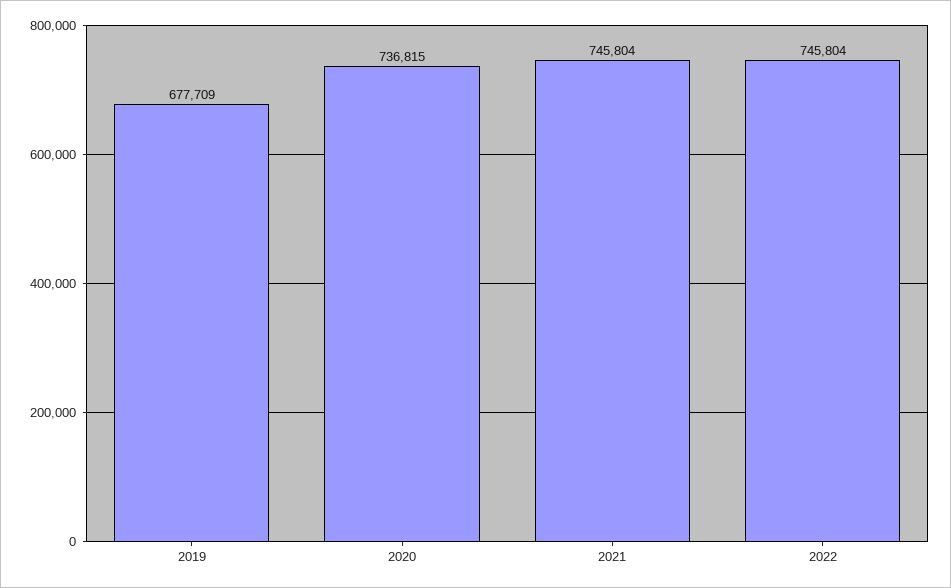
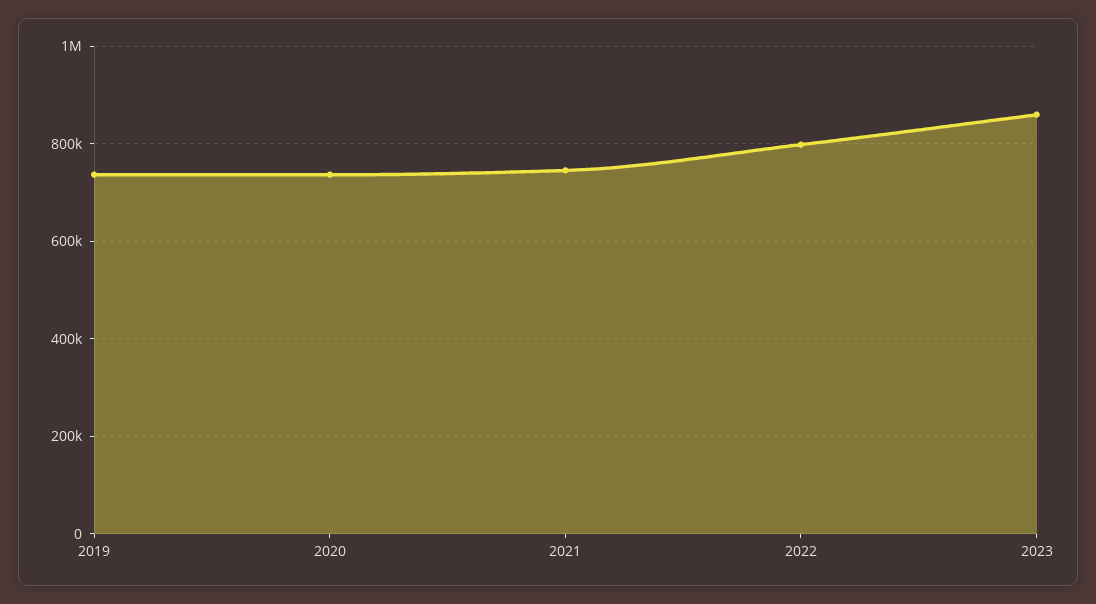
2019: 677709 -> 740000
2022: 745804 -> 800000
2023: none -> 860000

